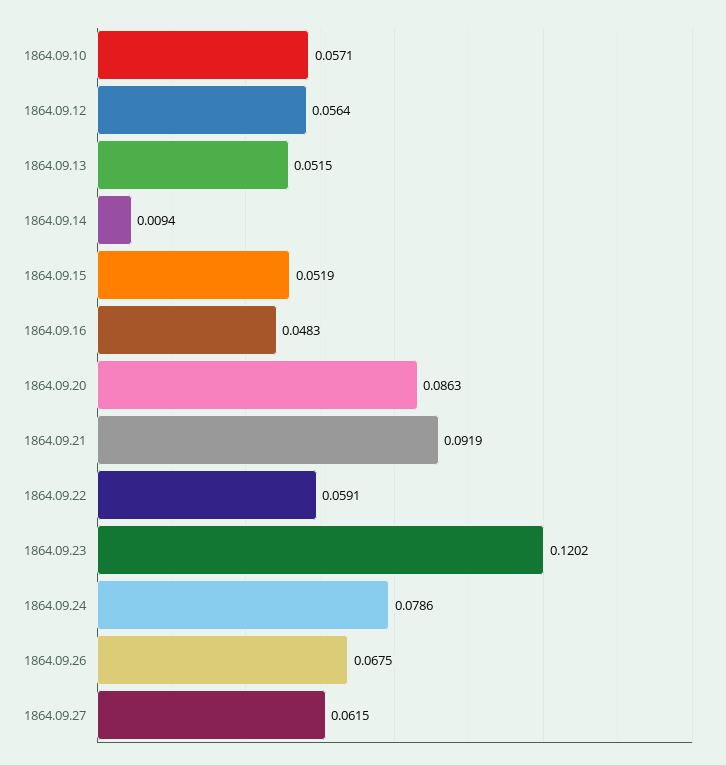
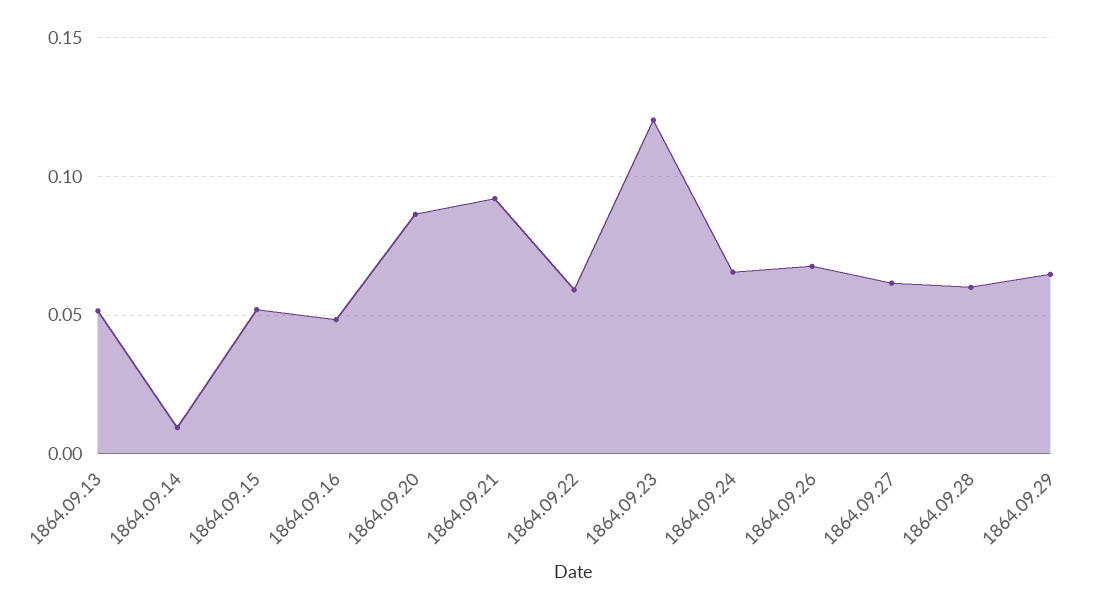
1864.09.10: 0.0571 -> none
1864.09.12: 0.0564 -> none
1864.09.24: 0.0786 -> 0.065
1864.09.28: none -> 0.06
1864.09.29: none -> 0.065

